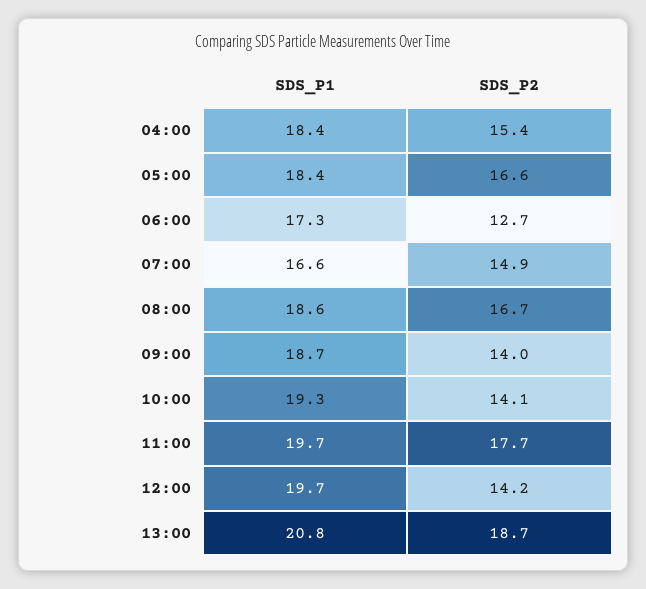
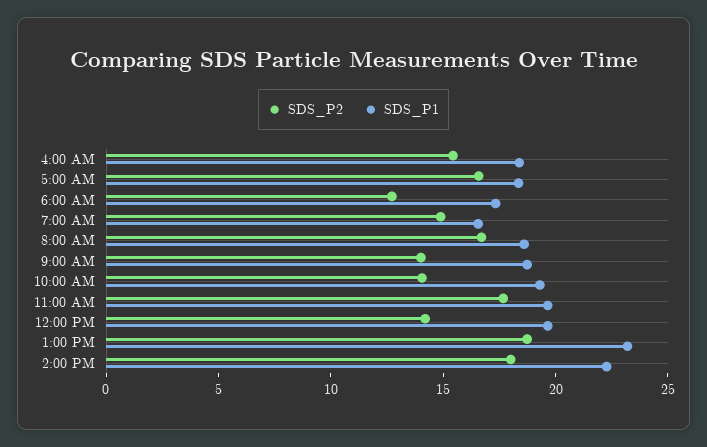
SDS_P1, 13:00: 20.8 -> 23
SDS_P2, 2:00 PM: none -> 18
SDS_P1, 2:00 PM: none -> 22

